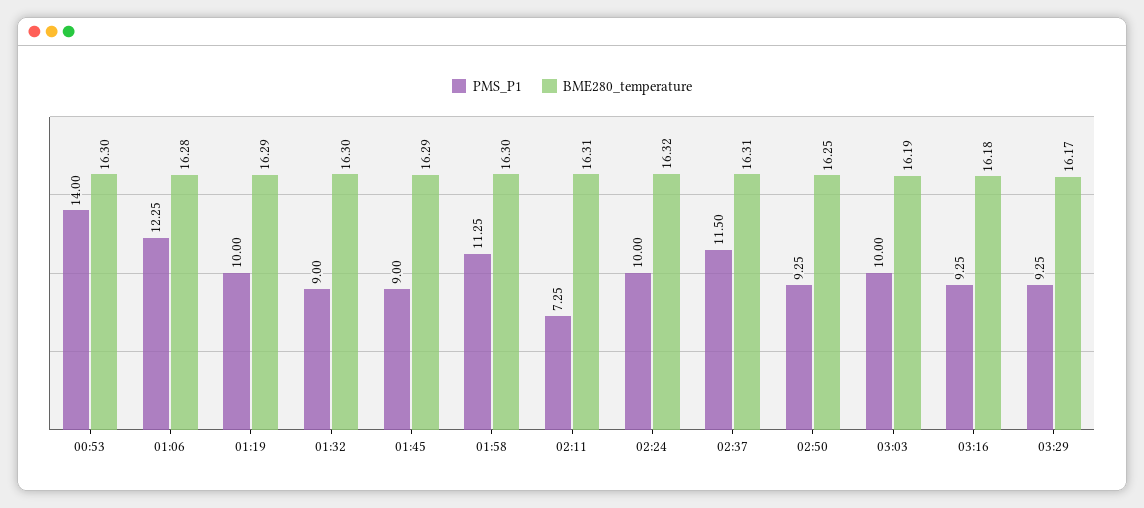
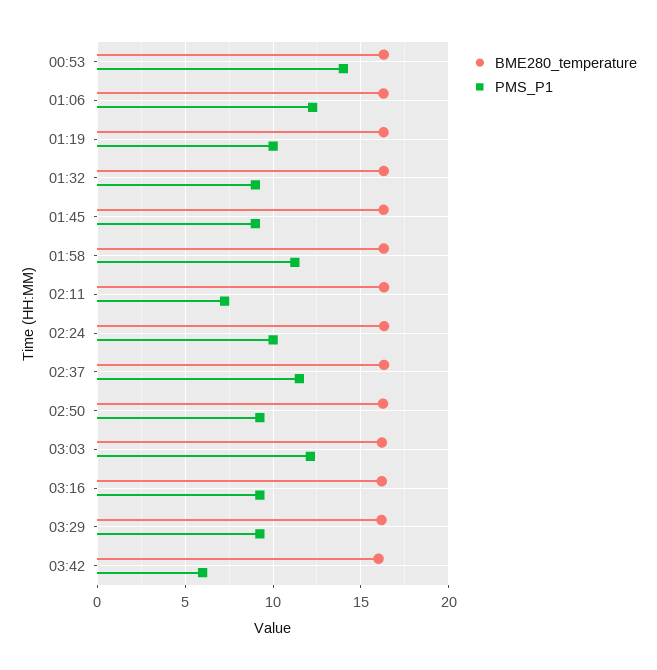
PMS_P1, 03:03: 10 -> 12
BME280_temperature, 03:42: none -> 16
PMS_P1, 03:42: none -> 6

